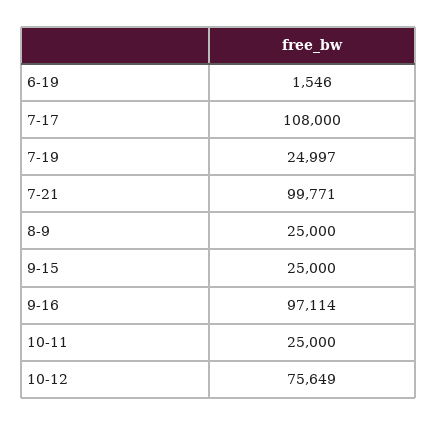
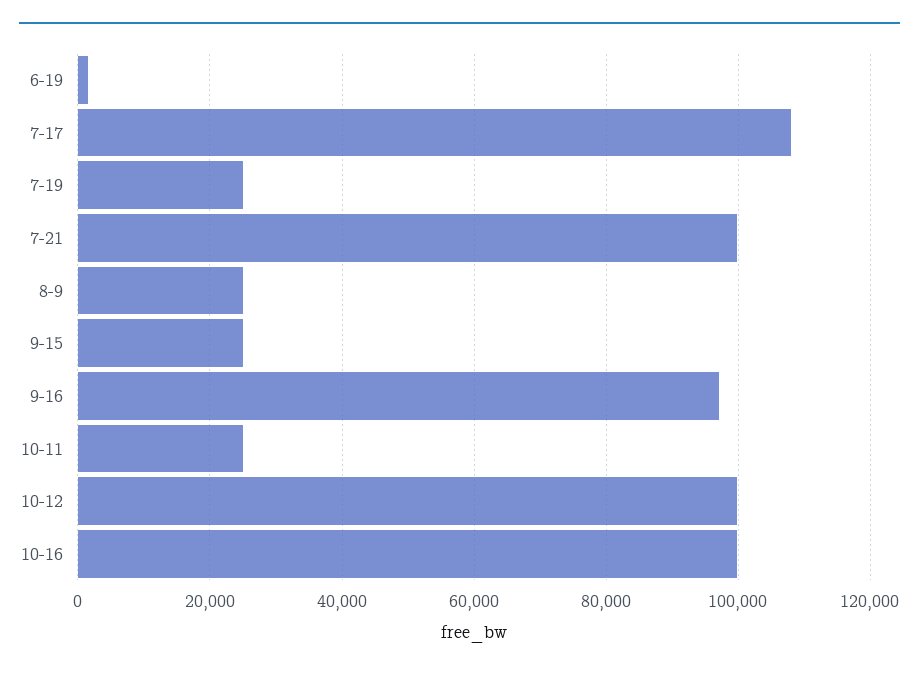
10-12: 75649 -> 100000
10-16: none -> 100000

